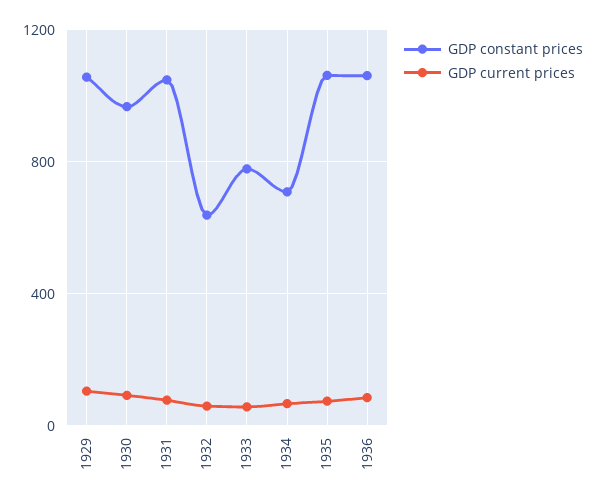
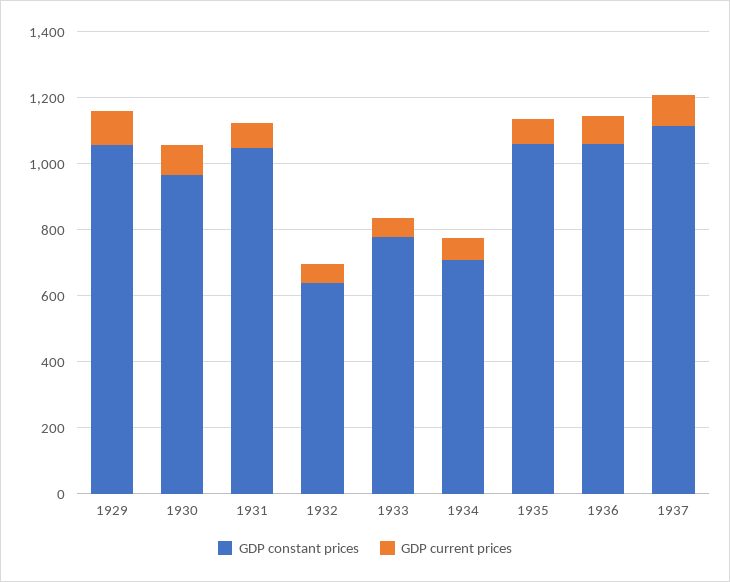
GDP constant prices, 1937: none -> 1100
GDP current prices, 1937: none -> 100

